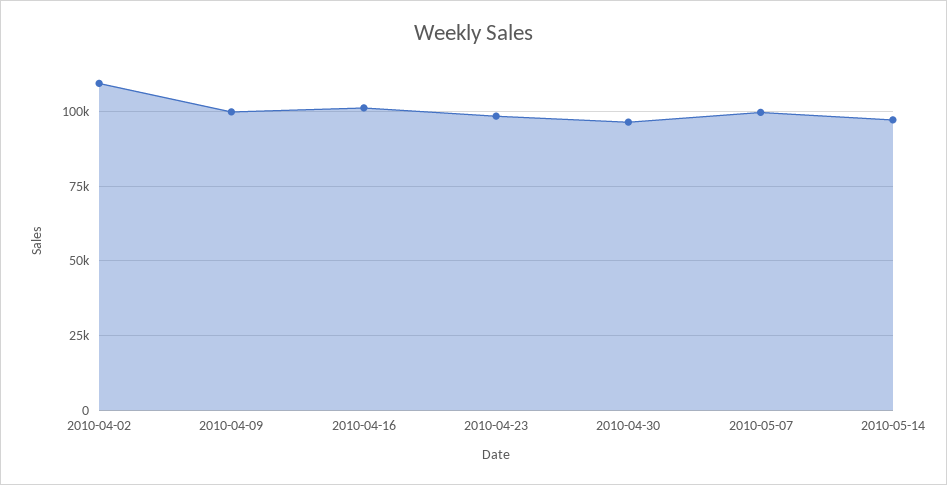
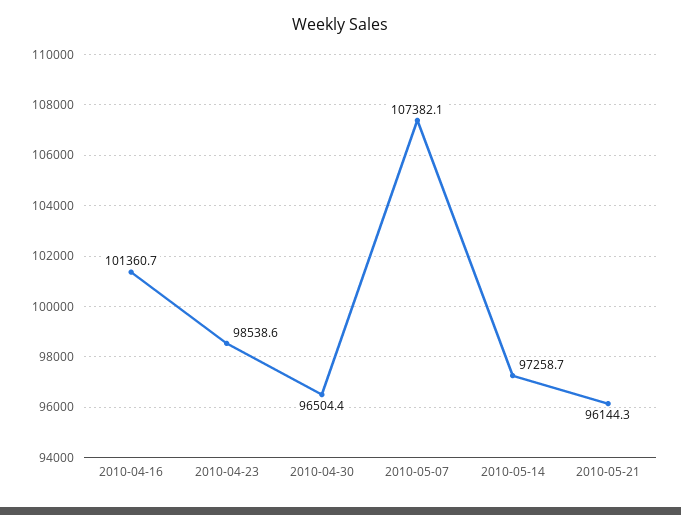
2010-04-02: 110000 -> none
2010-04-09: 100000 -> none
2010-05-07: 100000 -> 107382.1
2010-05-21: none -> 96144.3

